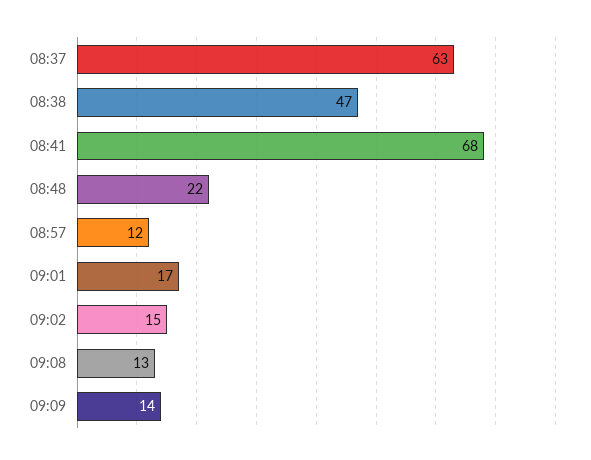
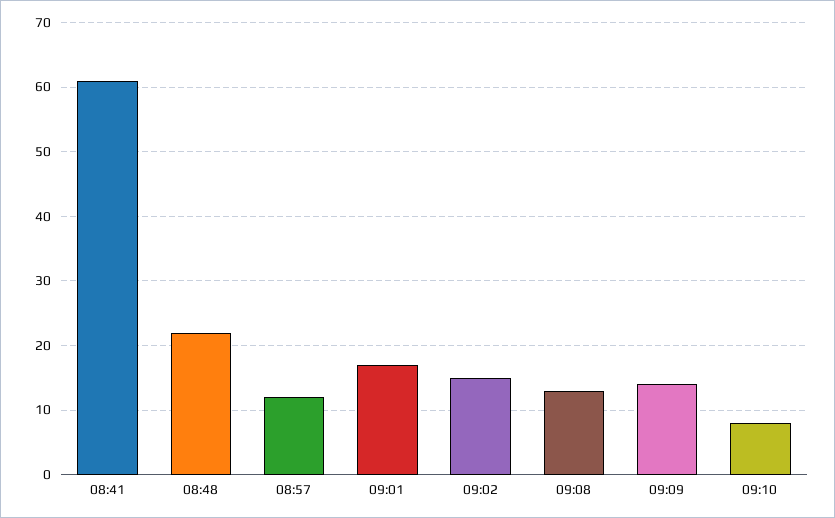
08:37: 63 -> none
08:38: 47 -> none
08:41: 68 -> 61
09:10: none -> 8

